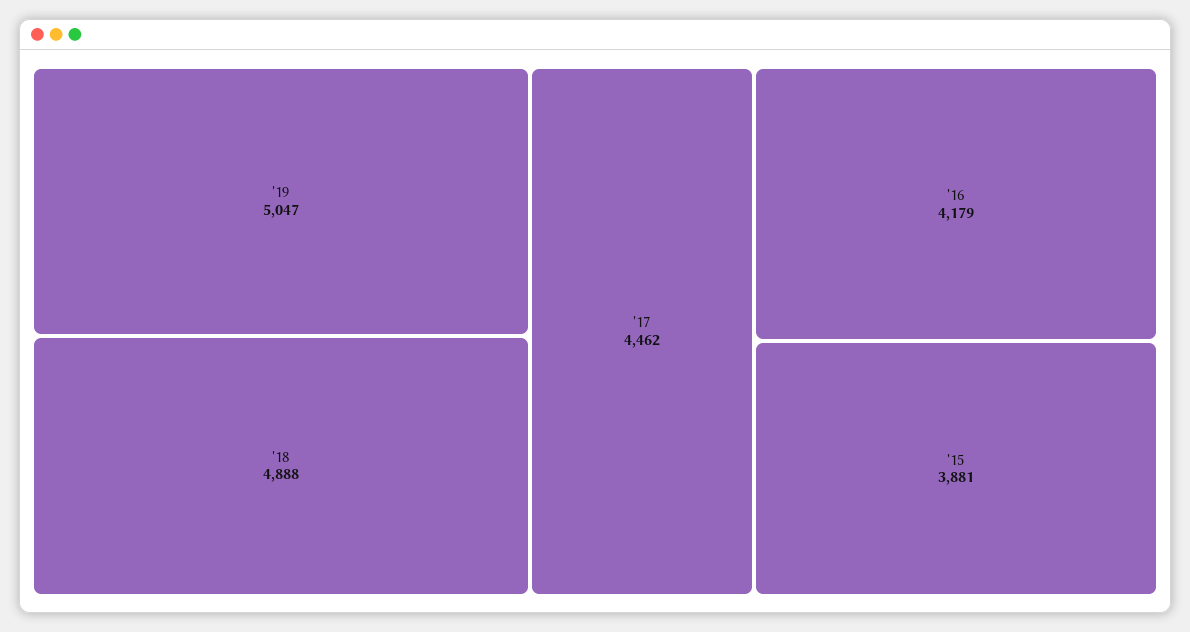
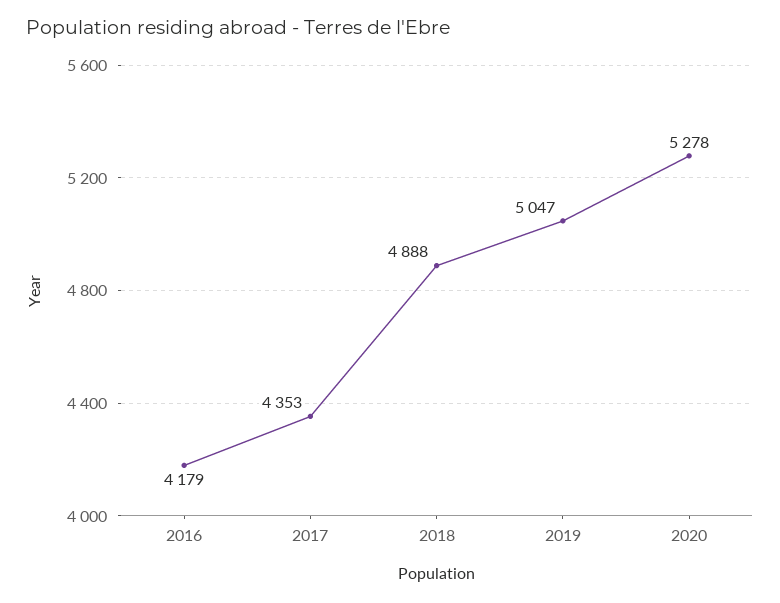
'17: 4462 -> 4353
'15: 3881 -> none
2020: none -> 5278

